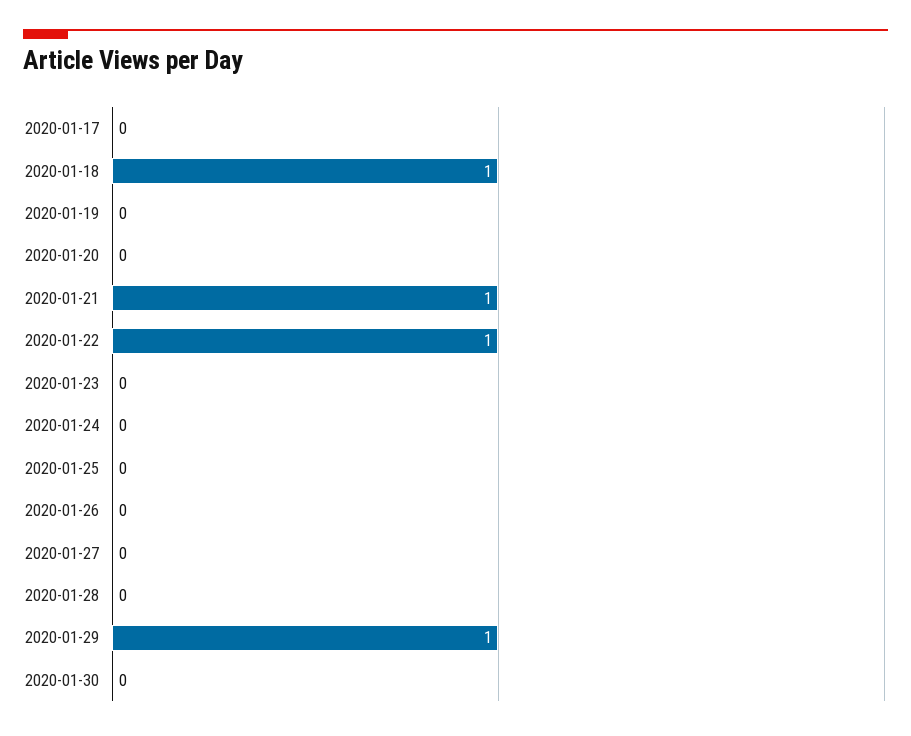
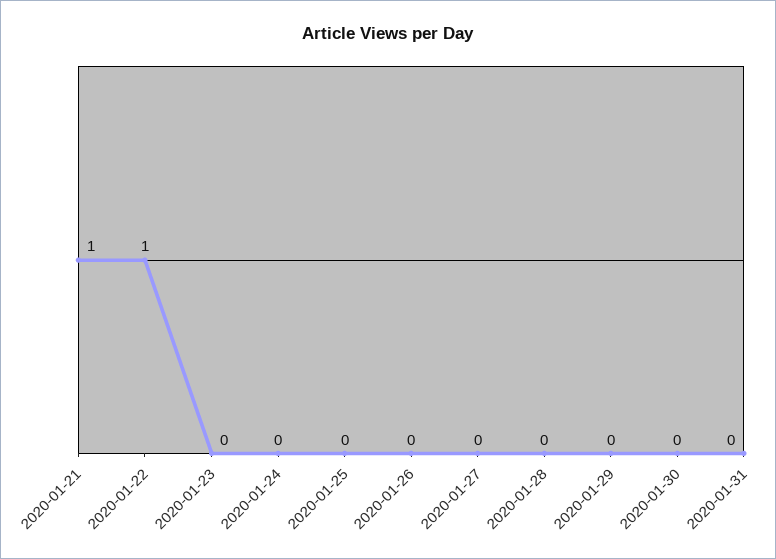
2020-01-17: 0 -> none
2020-01-18: 1 -> none
2020-01-19: 0 -> none
2020-01-20: 0 -> none
2020-01-29: 1 -> 0
2020-01-31: none -> 0

